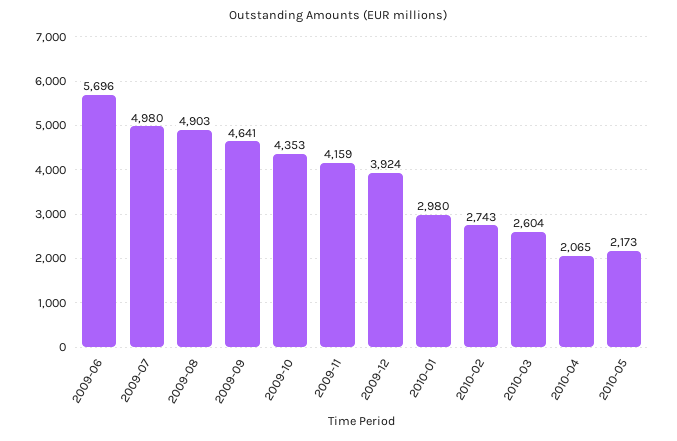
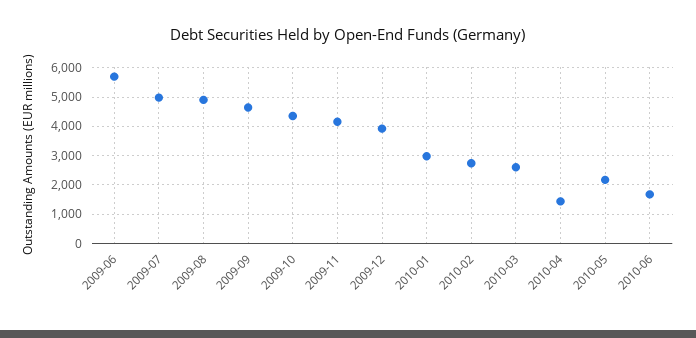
2010-04: 2065 -> 1500
2010-06: none -> 1750

